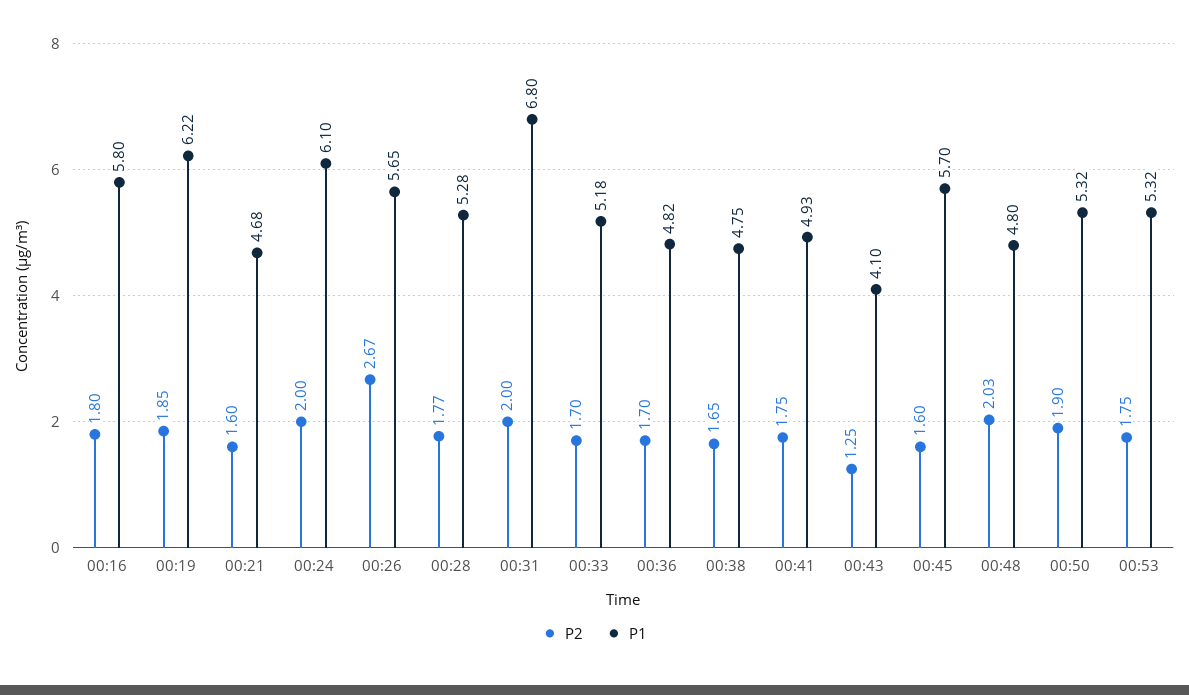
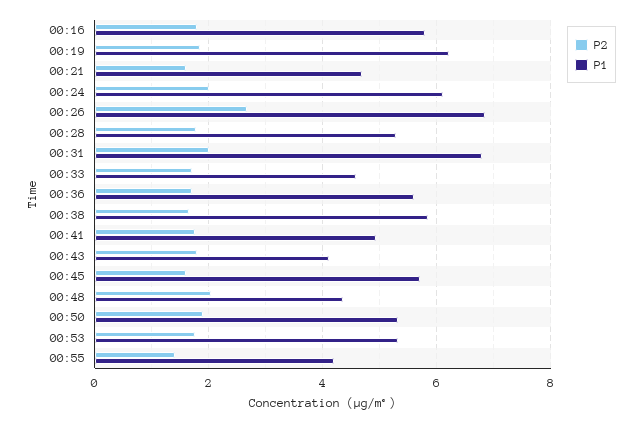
P1, 00:26: 5.65 -> 6.8
P1, 00:33: 5.18 -> 4.6
P1, 00:36: 4.82 -> 5.6
P1, 00:38: 4.75 -> 5.8
P2, 00:43: 1.25 -> 1.8
P1, 00:48: 4.8 -> 4.4
P2, 00:55: none -> 1.4
P1, 00:55: none -> 4.2

